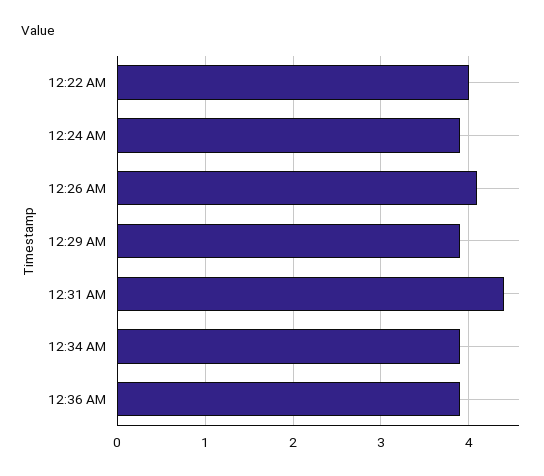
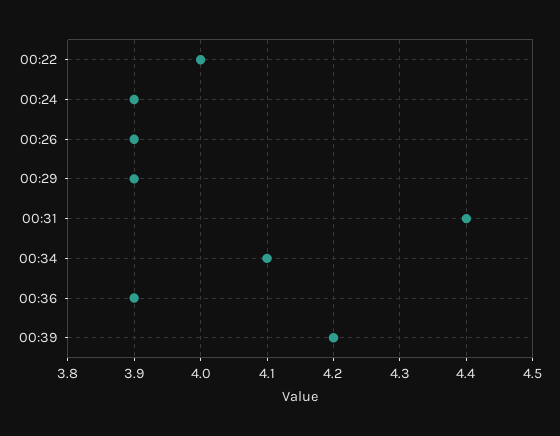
12:26 AM: 4.1 -> 3.9
12:34 AM: 3.9 -> 4.1
00:39: none -> 4.2

